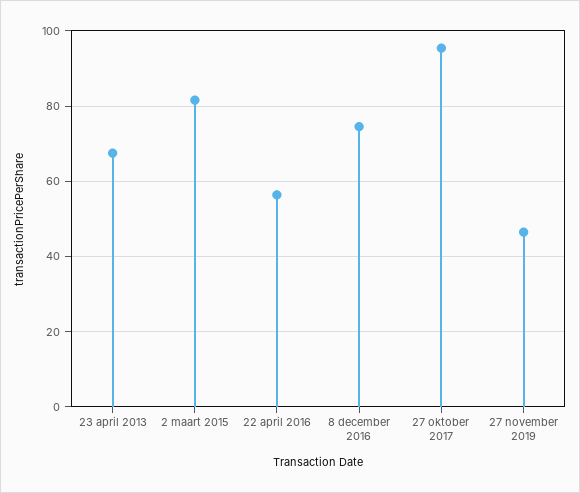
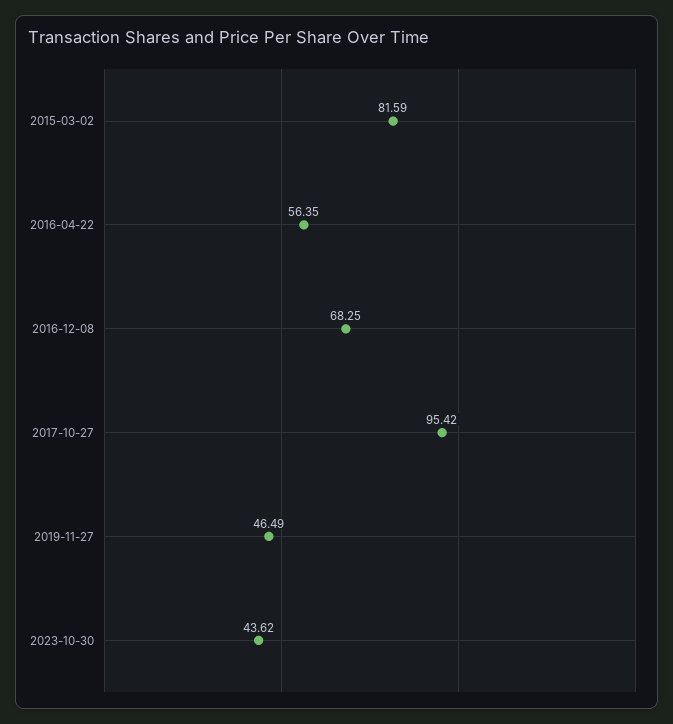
23 april 2013: 68 -> none
8 december 2016: 74 -> 68.25
2023-10-30: none -> 43.62

